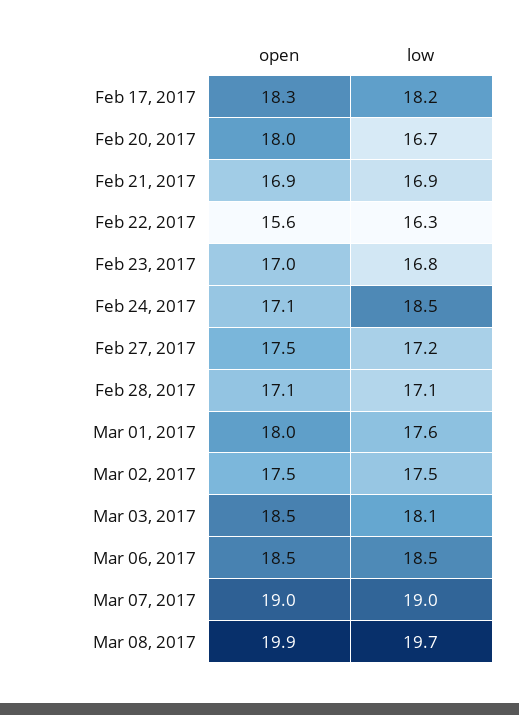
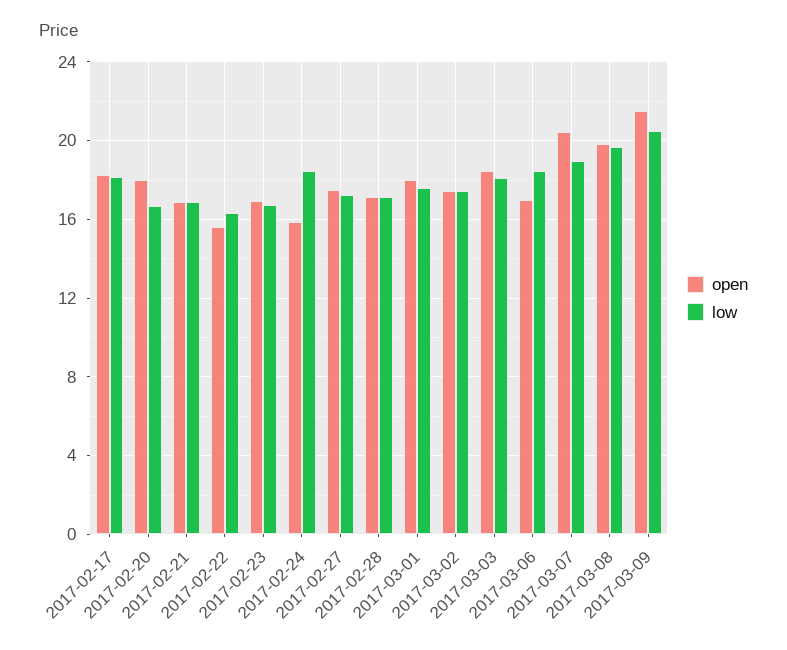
open, Feb 24, 2017: 17.1 -> 16
open, Mar 06, 2017: 18.5 -> 17
open, Mar 07, 2017: 19 -> 20.5
open, 2017-03-09: none -> 21.5
low, 2017-03-09: none -> 20.5

